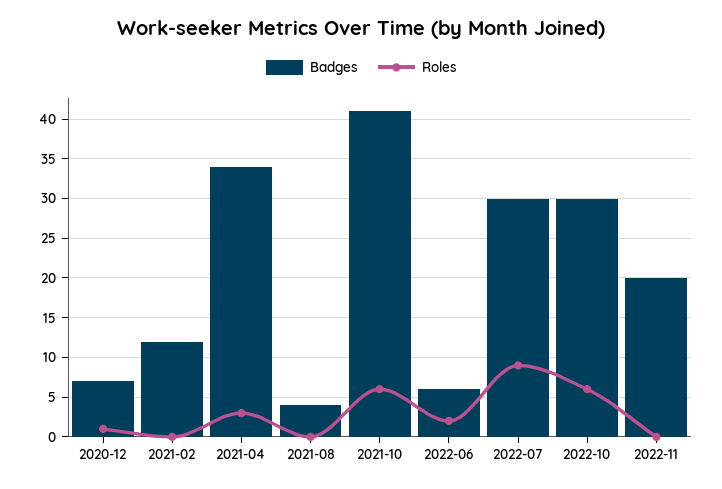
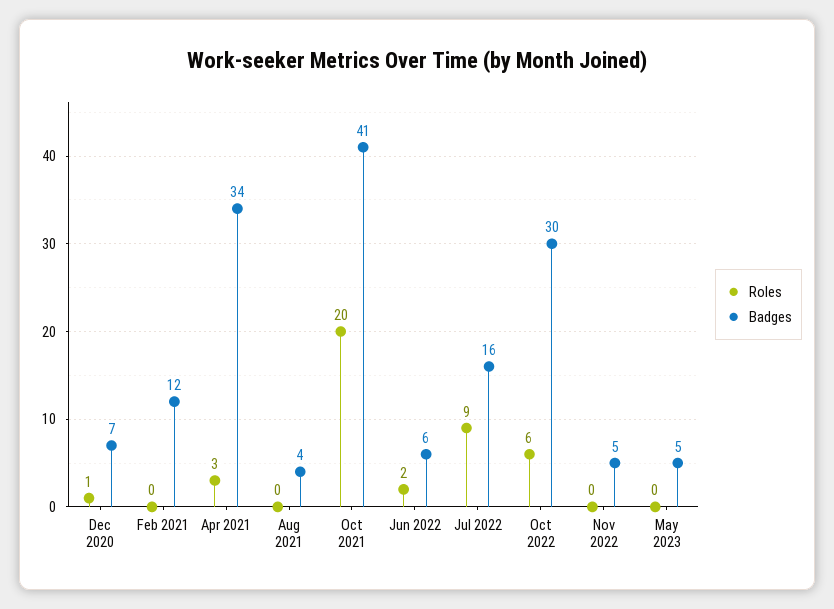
Roles, 2021-10: 6 -> 20
Badges, 2022-07: 30 -> 16
Badges, 2022-11: 20 -> 5
Roles, May 2023: none -> 0
Badges, May 2023: none -> 5

